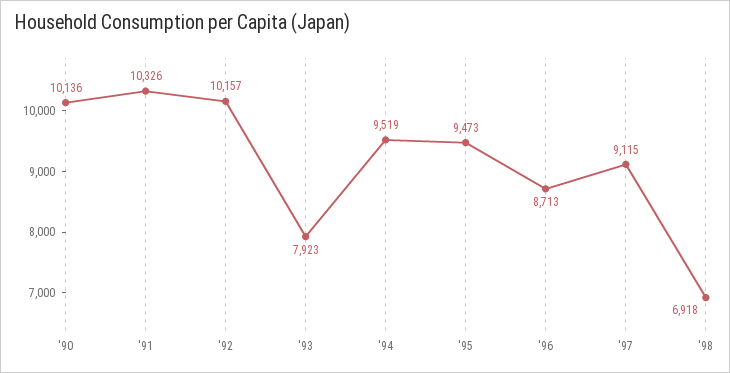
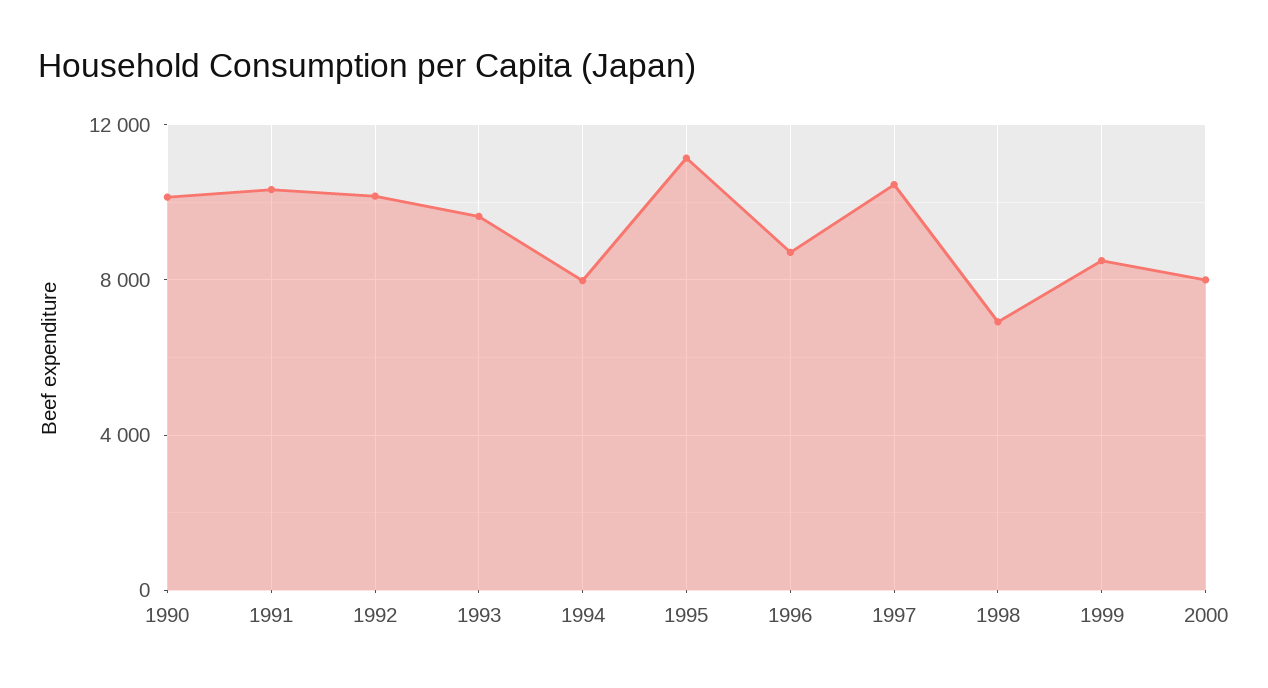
'93: 7923 -> 9500
'94: 9519 -> 8000
'95: 9473 -> 11000
'97: 9115 -> 10500
1999: none -> 8500
2000: none -> 8000

